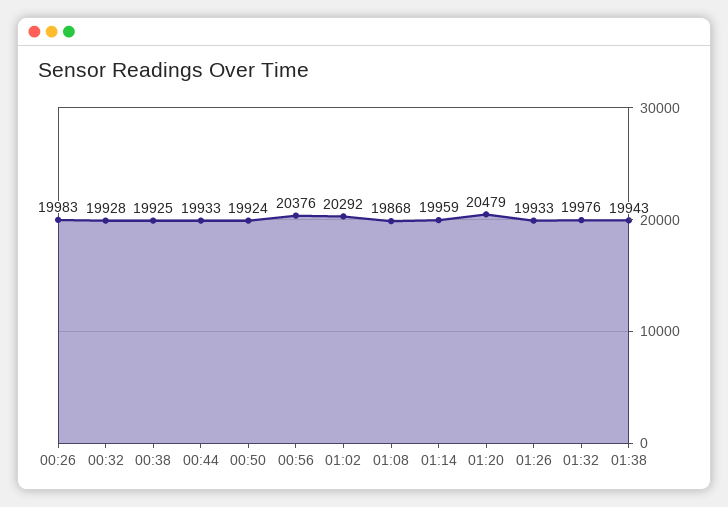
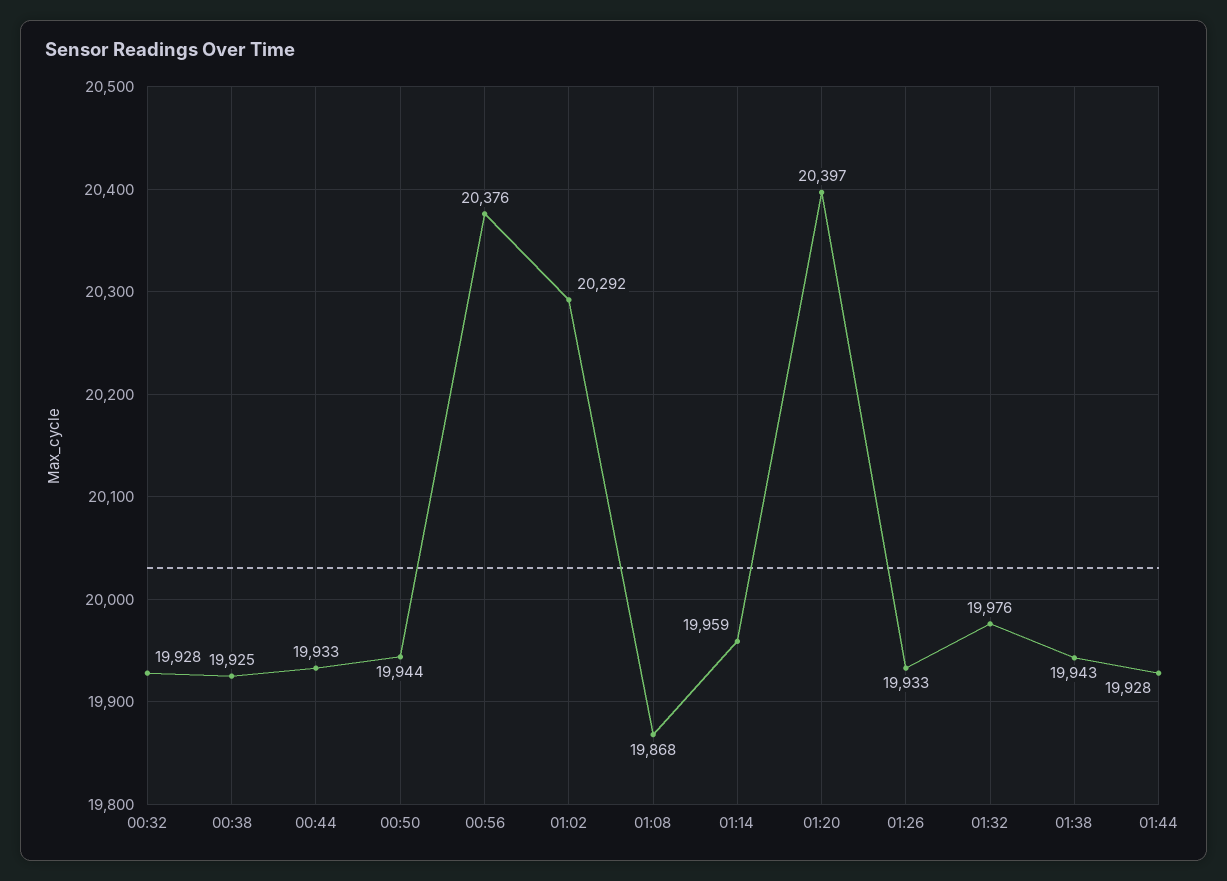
00:26: 19983 -> none
00:50: 19924 -> 19944
01:20: 20479 -> 20397
01:44: none -> 19928

